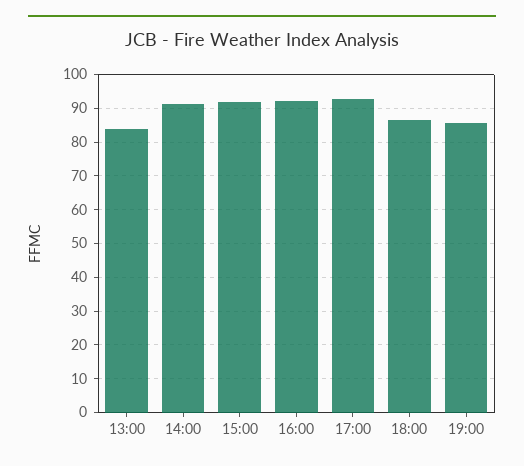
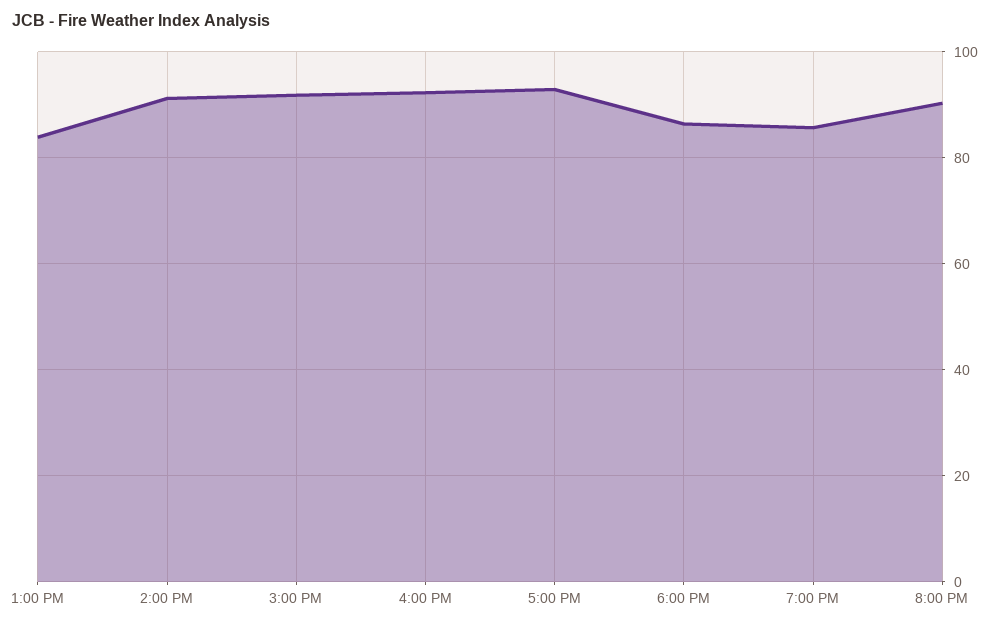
8:00 PM: none -> 90

